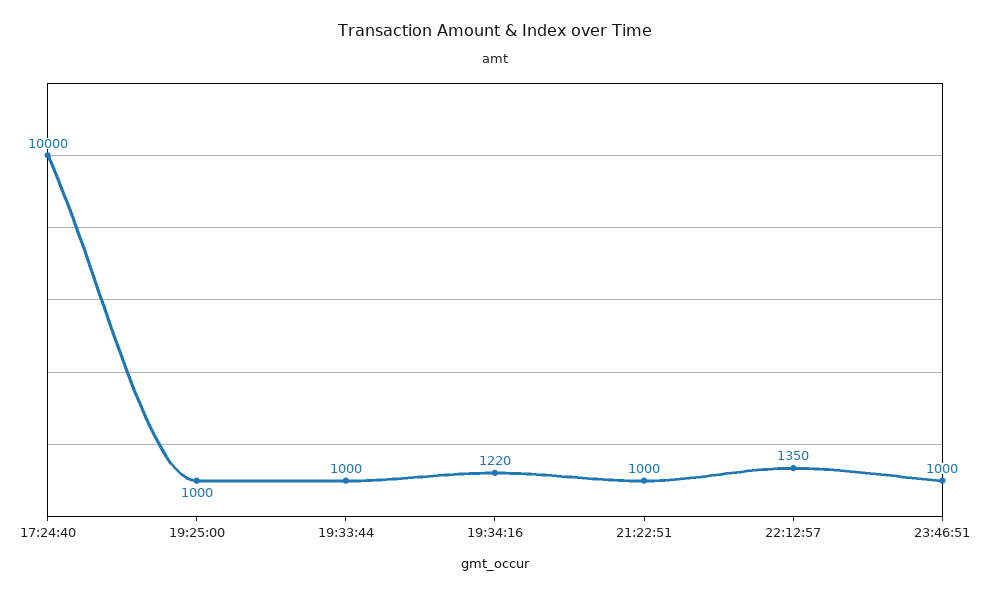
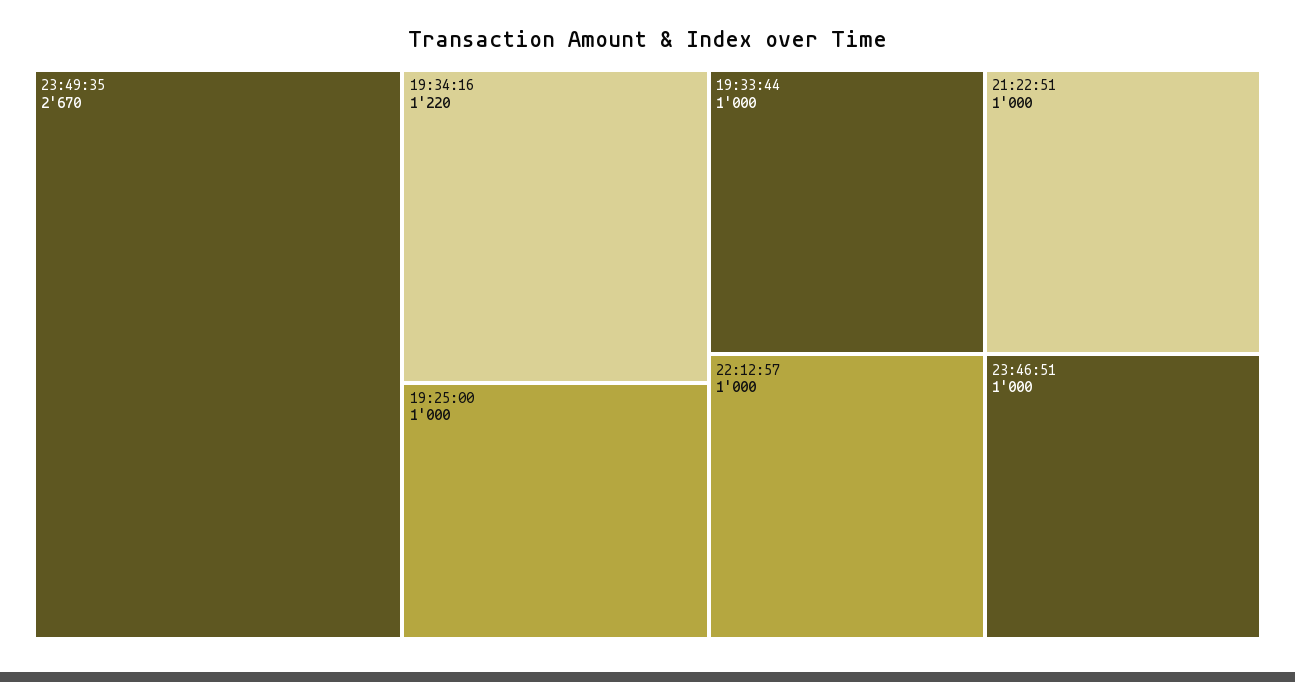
17:24:40: 10000 -> none
22:12:57: 1350 -> 1000
23:49:35: none -> 2670

